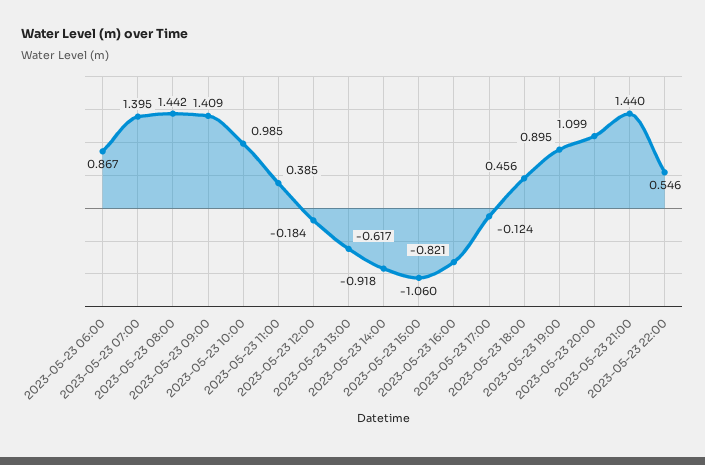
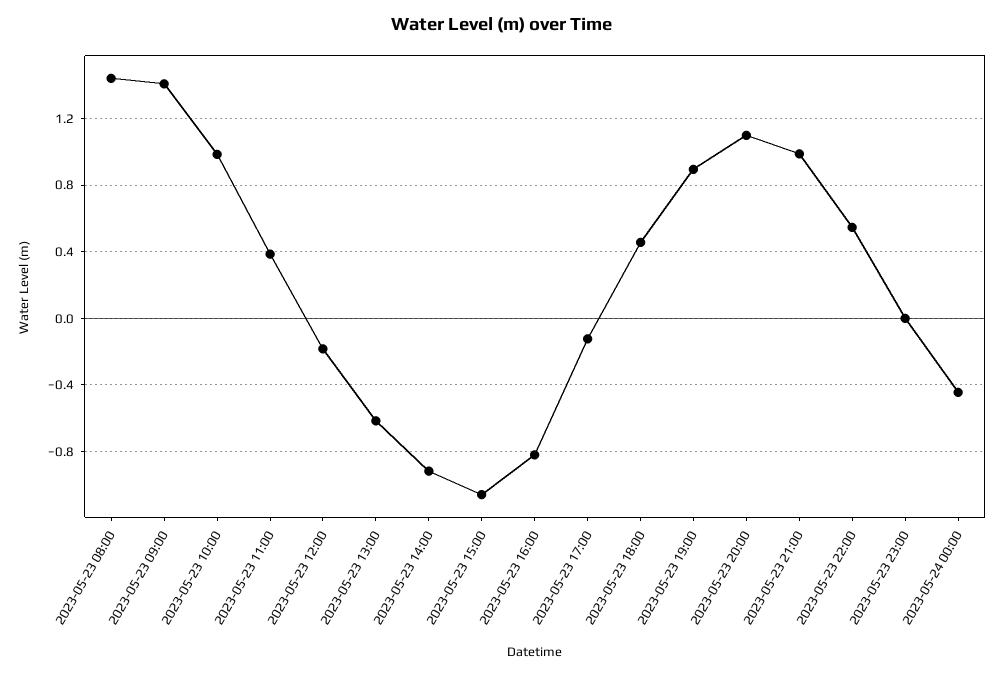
2023-05-23 06:00: 0.867 -> none
2023-05-23 07:00: 1.395 -> none
2023-05-23 21:00: 1.44 -> 1
2023-05-23 23:00: none -> 0
2023-05-24 00:00: none -> -0.45

